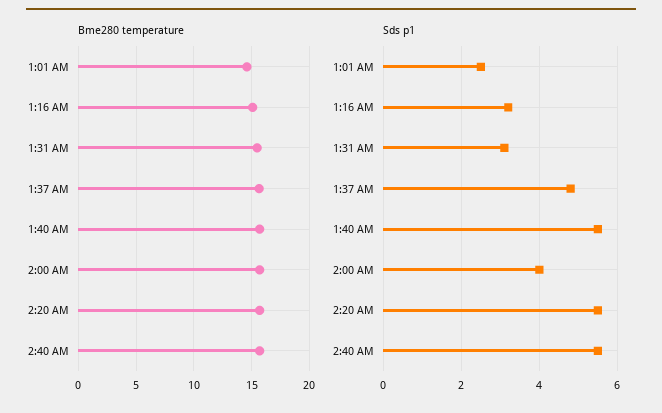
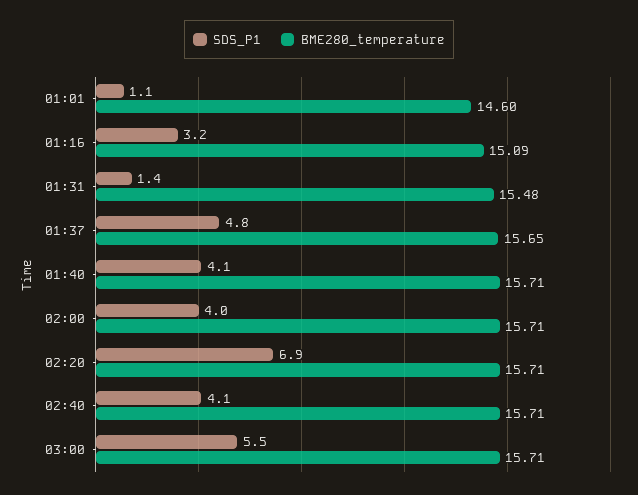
Sds p1, 1:01 AM: 2.5 -> 1.1
Sds p1, 1:31 AM: 3 -> 1.4
Sds p1, 1:40 AM: 5.5 -> 4.1
Sds p1, 2:20 AM: 5.5 -> 6.9
Sds p1, 2:40 AM: 5.5 -> 4.1
Sds p1, 03:00: none -> 5.5
Bme280 temperature, 03:00: none -> 15.71

